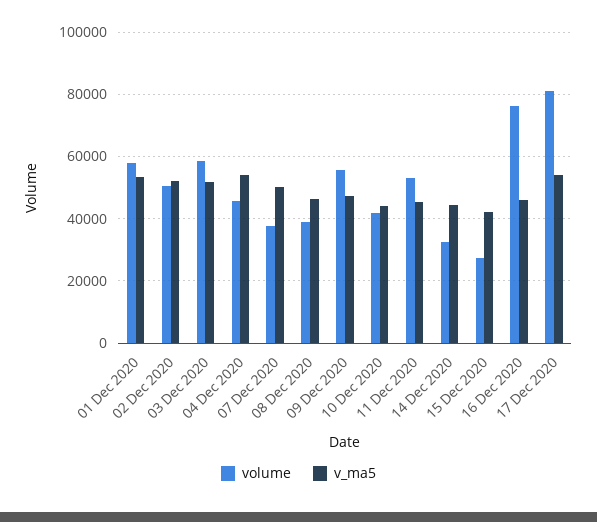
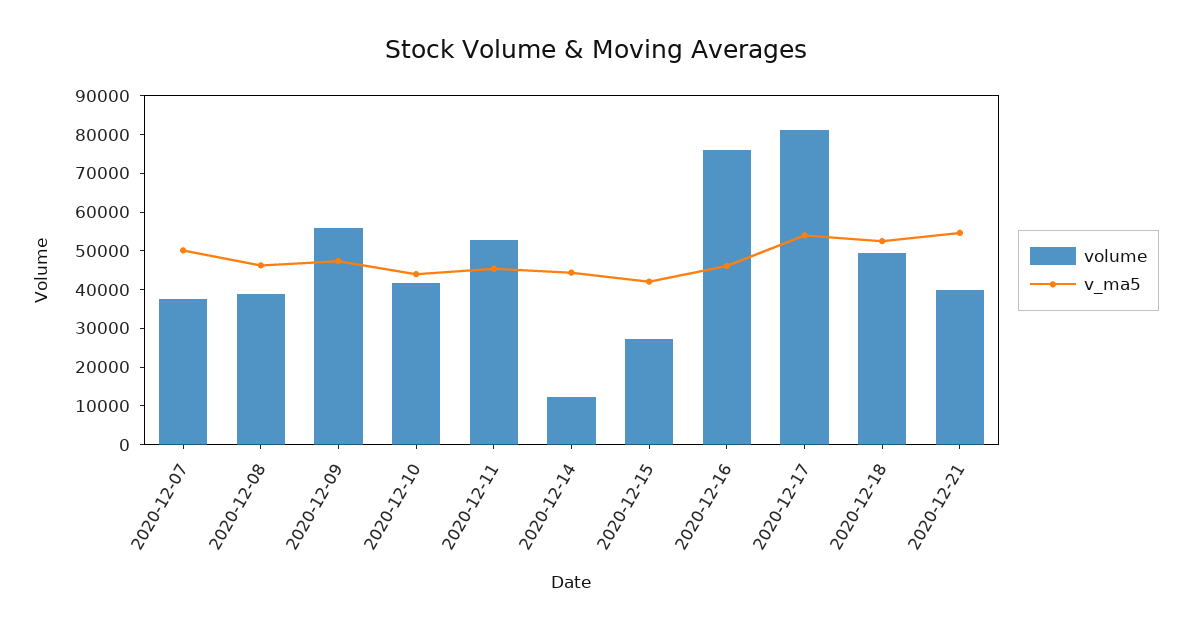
volume, 01 Dec 2020: 58000 -> none
v_ma5, 01 Dec 2020: 54000 -> none
volume, 02 Dec 2020: 50000 -> none
v_ma5, 02 Dec 2020: 52000 -> none
volume, 03 Dec 2020: 58000 -> none
v_ma5, 03 Dec 2020: 52000 -> none
volume, 04 Dec 2020: 46000 -> none
v_ma5, 04 Dec 2020: 54000 -> none
volume, 14 Dec 2020: 32000 -> 12500
volume, 2020-12-18: none -> 50000
v_ma5, 2020-12-18: none -> 52500
volume, 2020-12-21: none -> 40000
v_ma5, 2020-12-21: none -> 55000

